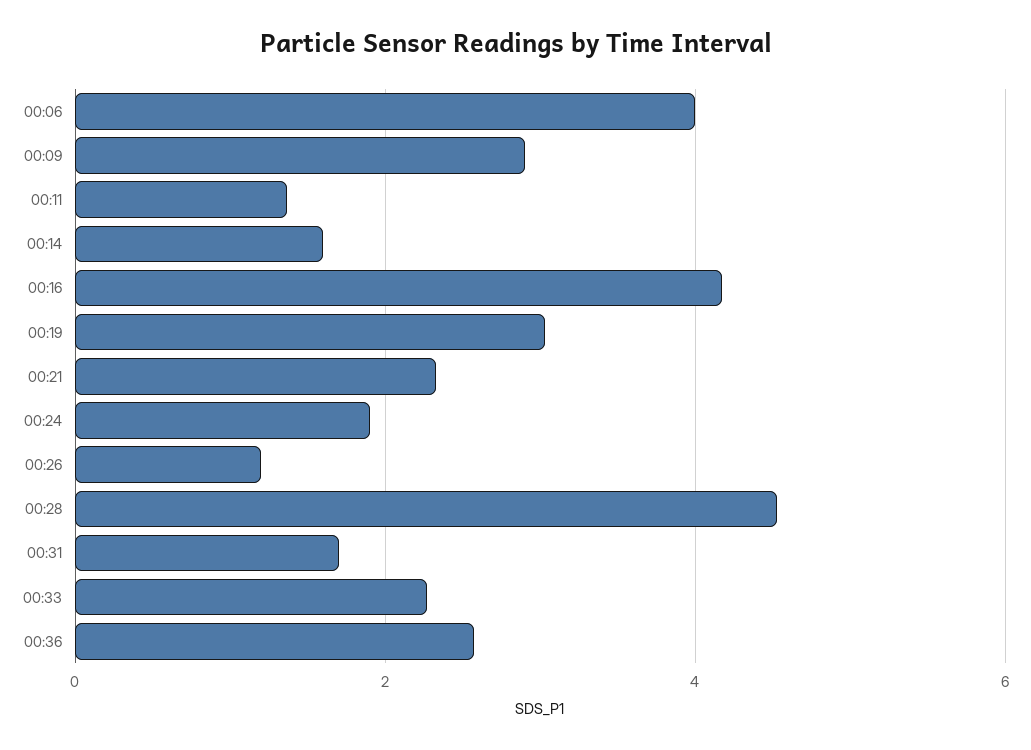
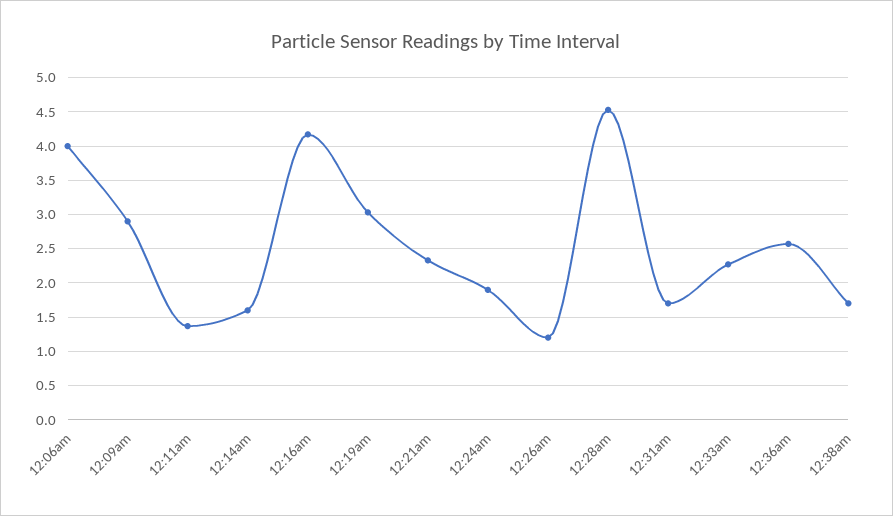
12:38am: none -> 1.7

